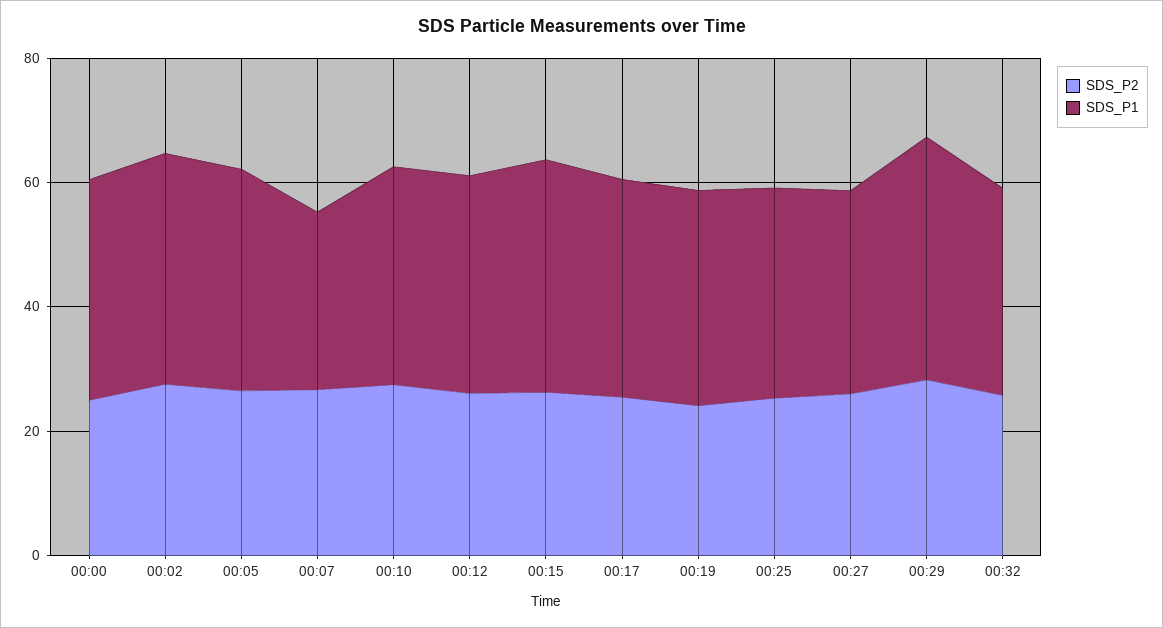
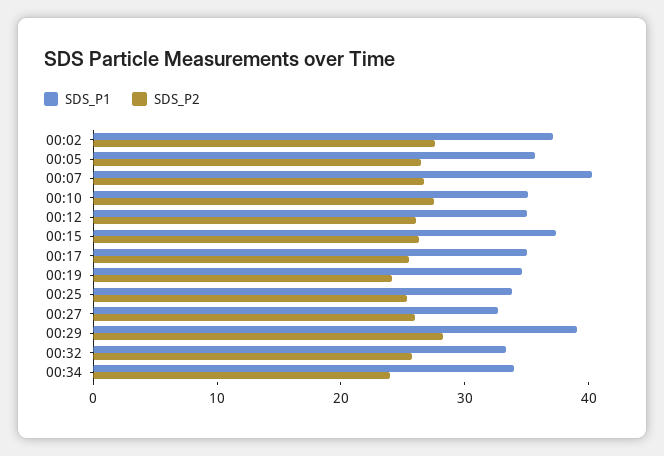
SDS_P2, 00:00: 25 -> none
SDS_P1, 00:00: 35 -> none
SDS_P1, 00:07: 30 -> 40
SDS_P1, 00:34: none -> 34
SDS_P2, 00:34: none -> 24

